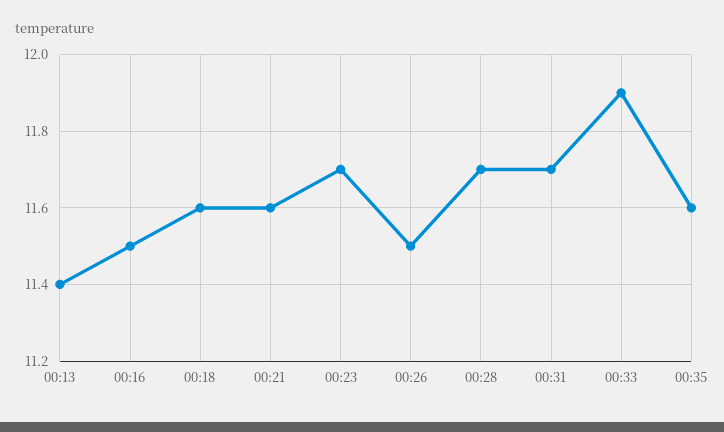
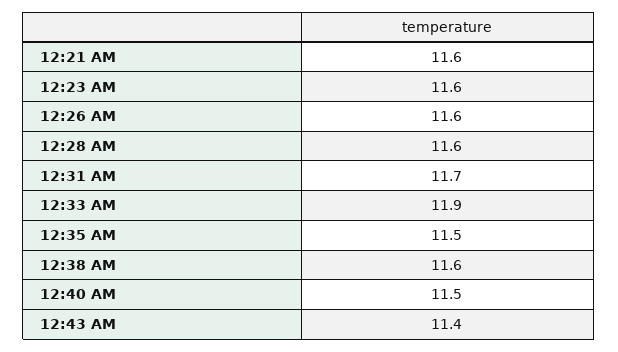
00:13: 11.4 -> none
00:16: 11.5 -> none
00:18: 11.6 -> none
00:23: 11.7 -> 11.6
00:26: 11.5 -> 11.6
00:28: 11.7 -> 11.6
00:35: 11.6 -> 11.5
12:38 AM: none -> 11.6
12:40 AM: none -> 11.5
12:43 AM: none -> 11.4

